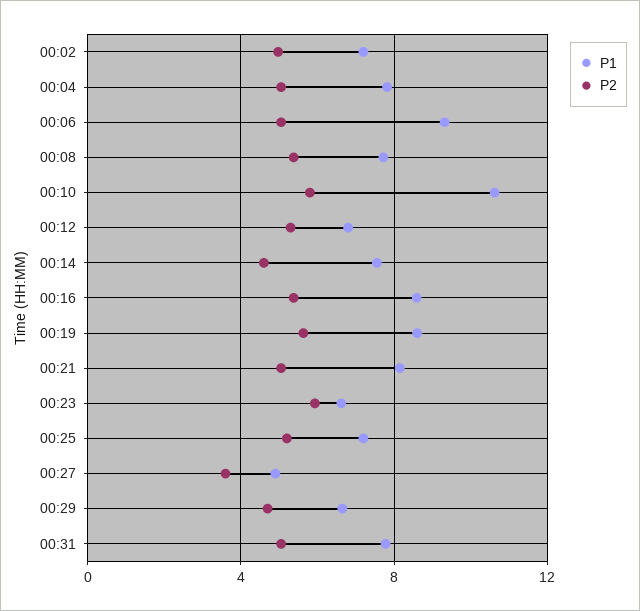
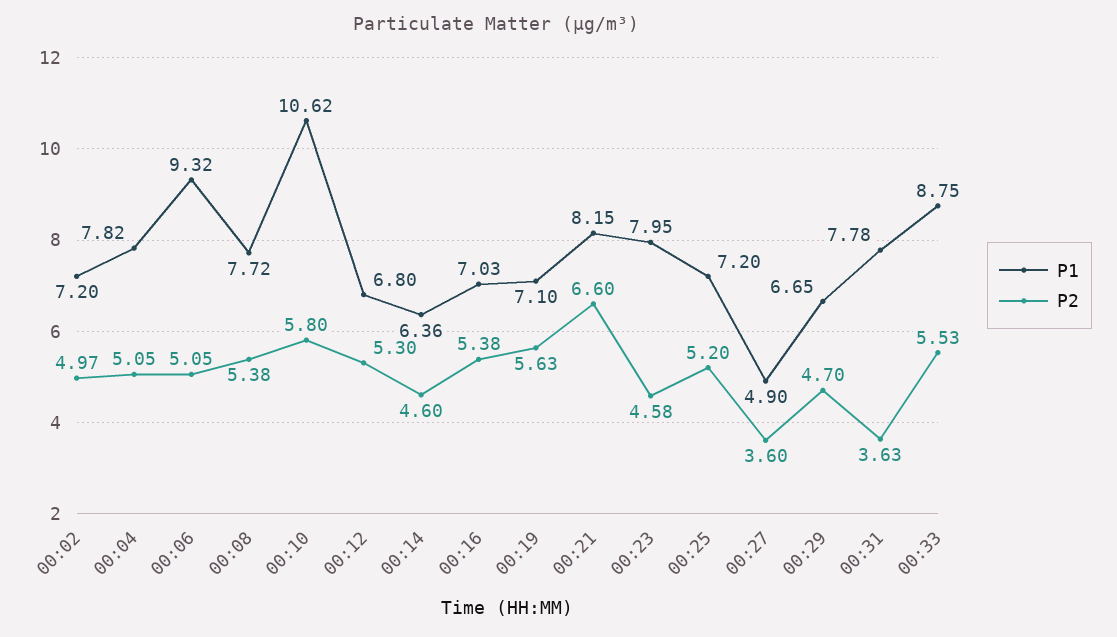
P1, 00:14: 7.5 -> 6.36
P1, 00:16: 8.5 -> 7.03
P1, 00:19: 8.5 -> 7.1
P2, 00:21: 5 -> 6.6
P1, 00:23: 6.5 -> 7.95
P2, 00:23: 6 -> 4.58
P2, 00:31: 5 -> 3.63
P1, 00:33: none -> 8.75
P2, 00:33: none -> 5.53

